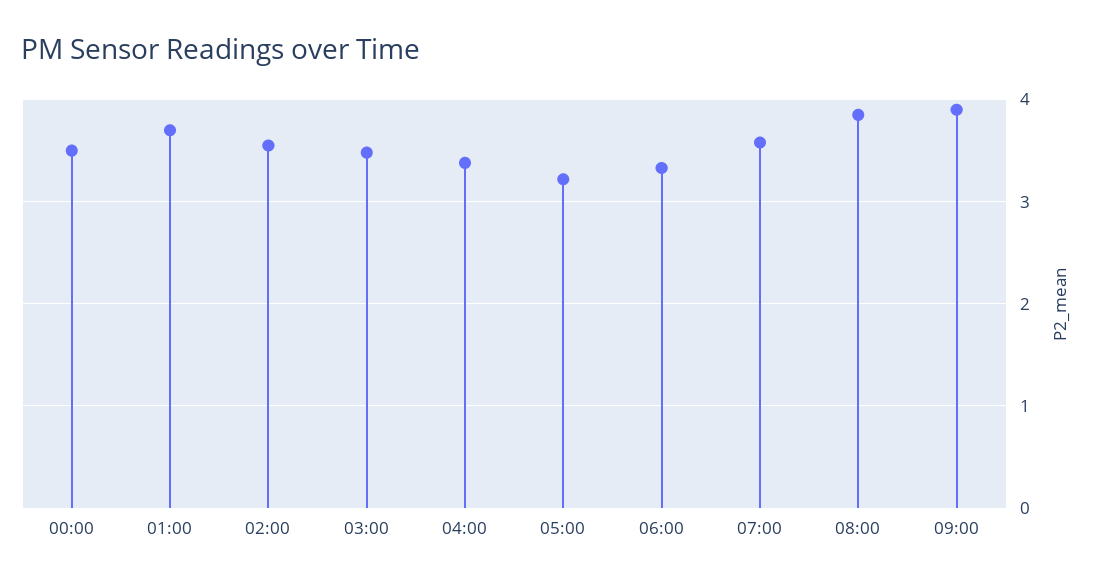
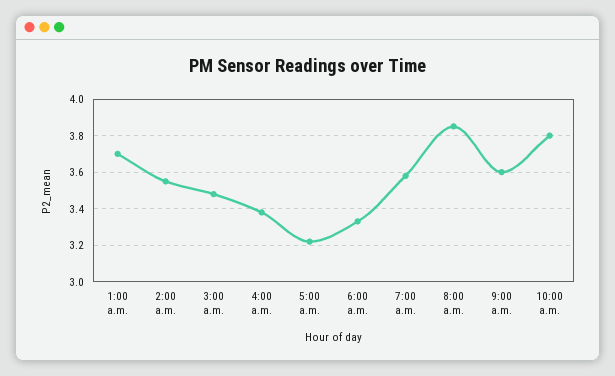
00:00: 3.5 -> none
09:00: 3.9 -> 3.6
10:00 a.m.: none -> 3.8

